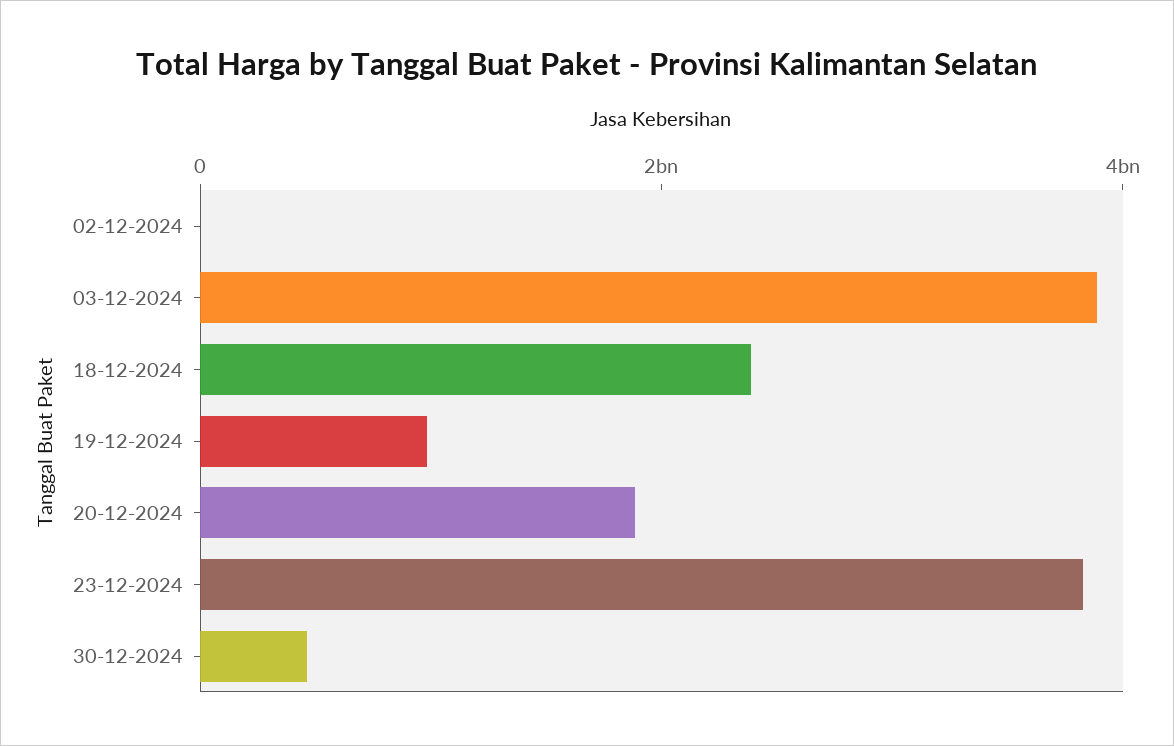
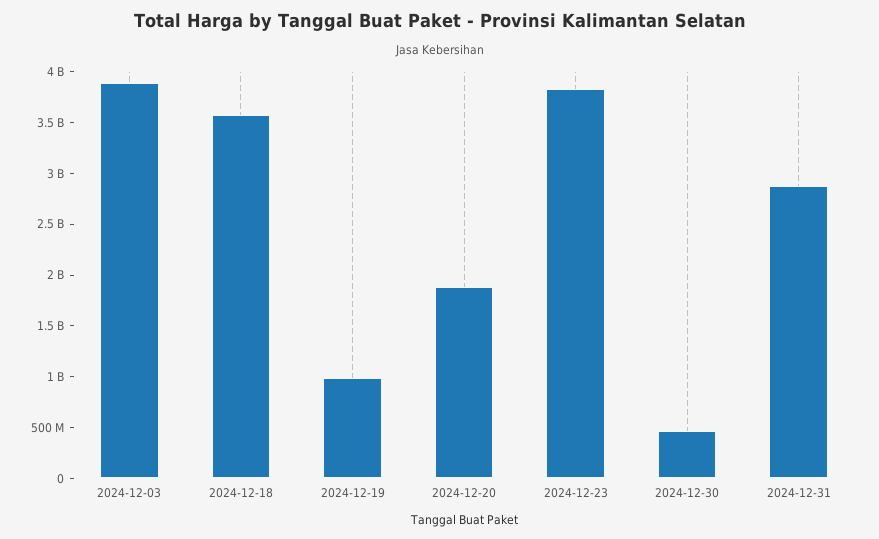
02-12-2024: 0 -> none
18-12-2024: 2500000000 -> 3600000000
2024-12-31: none -> 2900000000

